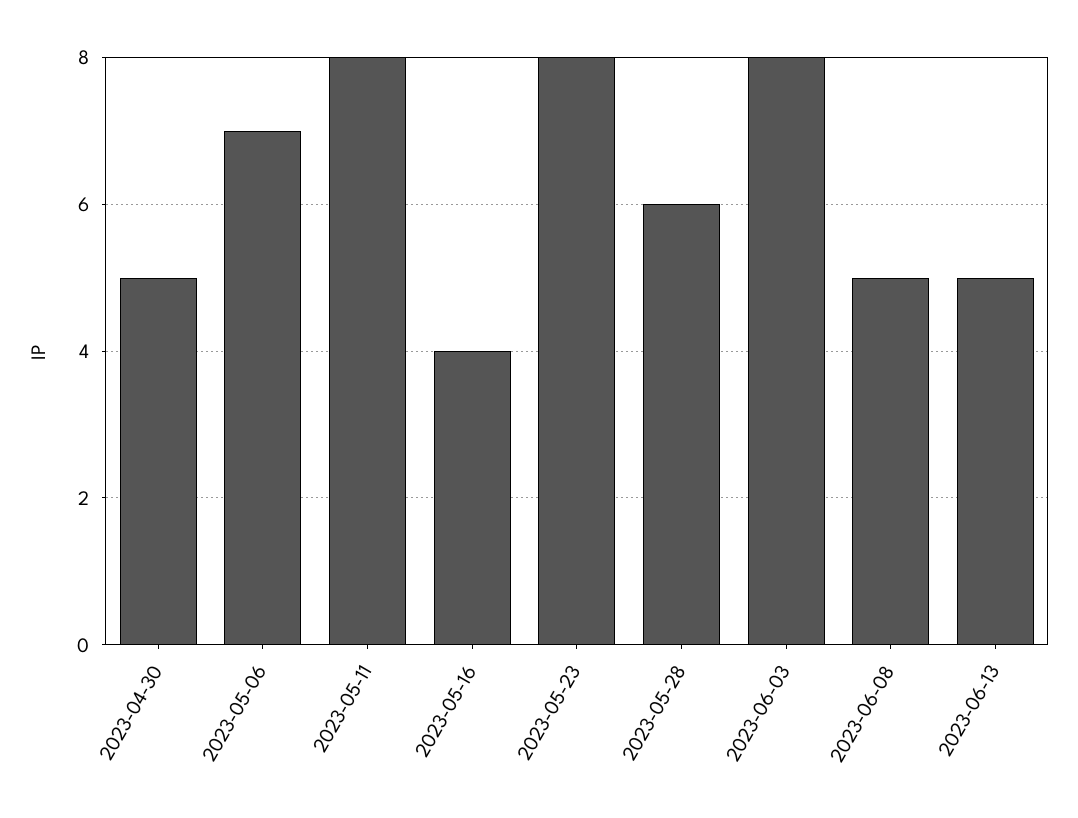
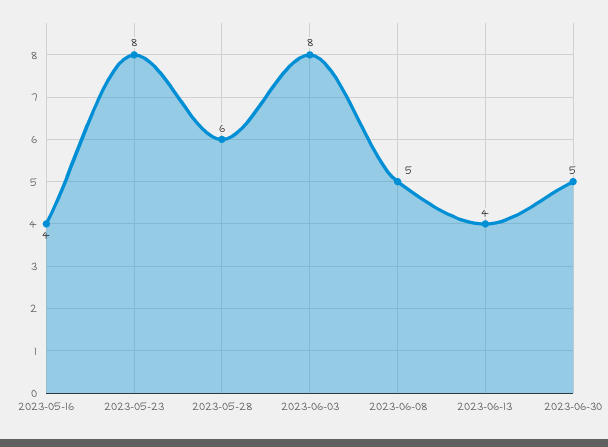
2023-04-30: 5 -> none
2023-05-06: 7 -> none
2023-05-11: 8 -> none
2023-06-13: 5 -> 4
2023-06-30: none -> 5

